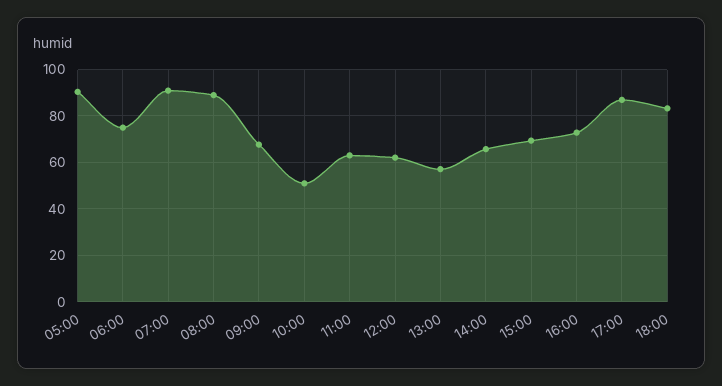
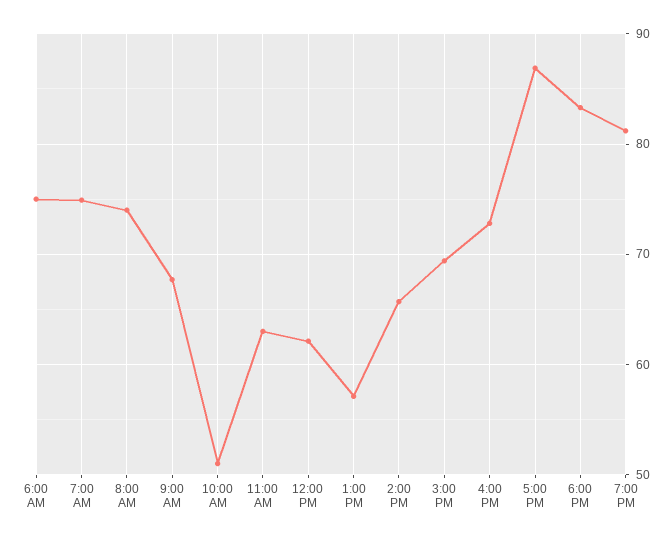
05:00: 90 -> none
07:00: 90 -> 75
08:00: 90 -> 74
7:00 PM: none -> 81

